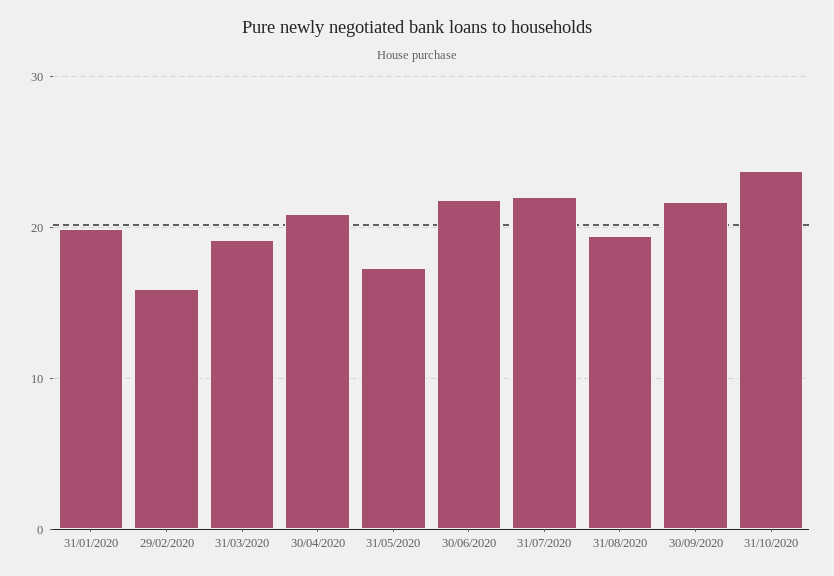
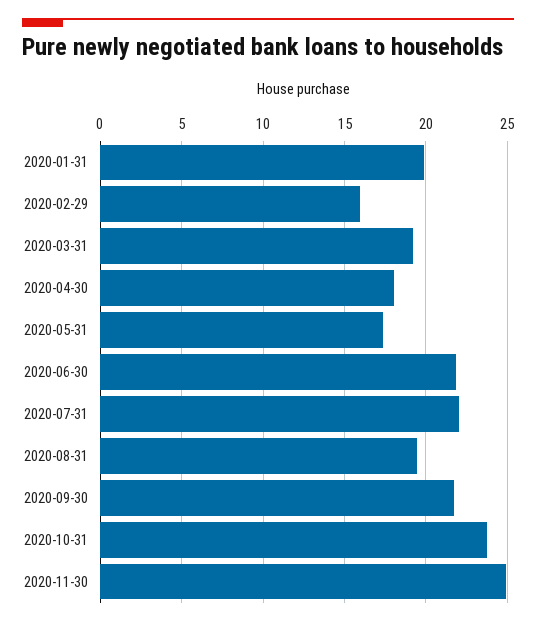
30/04/2020: 21 -> 18
2020-11-30: none -> 25

